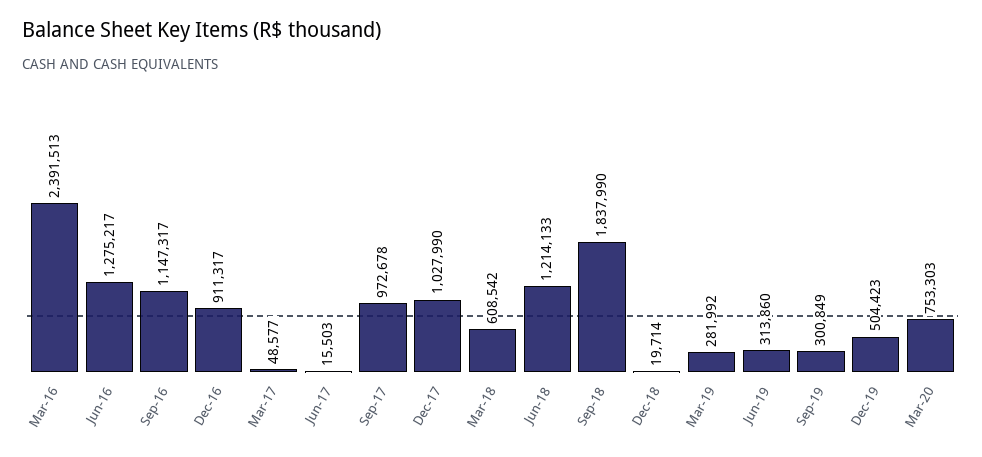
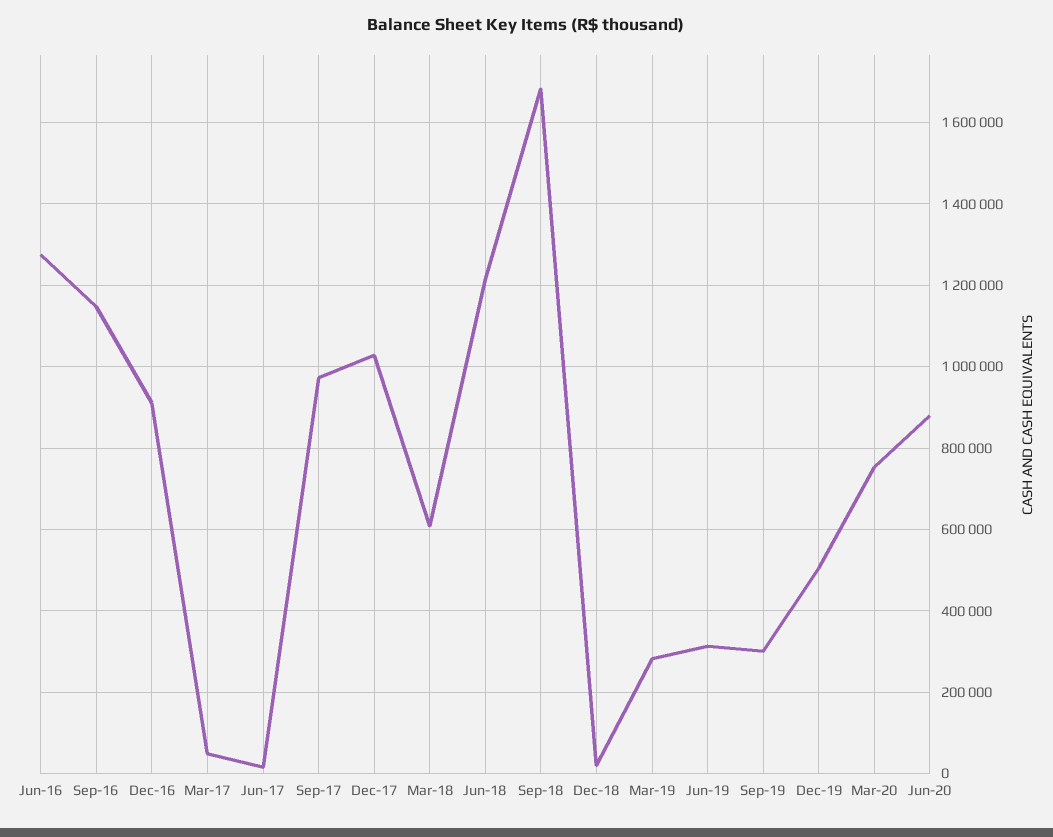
Mar-16: 2391513 -> none
Sep-18: 1837990 -> 1680000
Jun-20: none -> 880000

